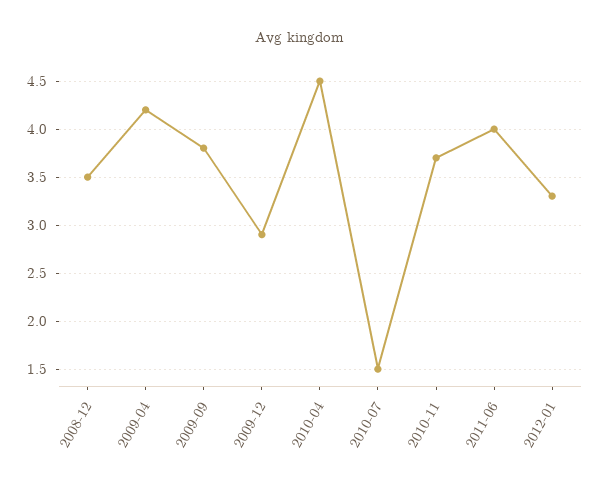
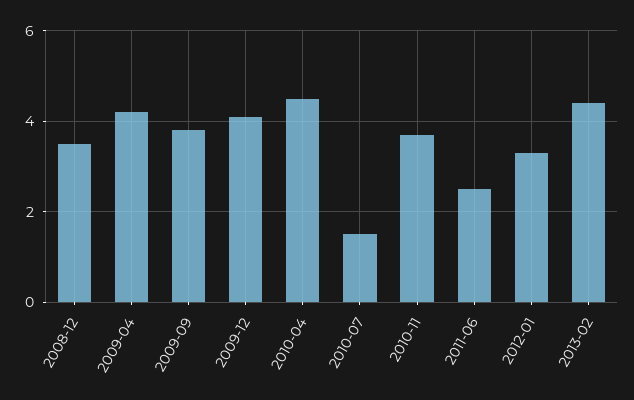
2009-12: 2.9 -> 4
2011-06: 4 -> 2.5
2013-02: none -> 4.5

